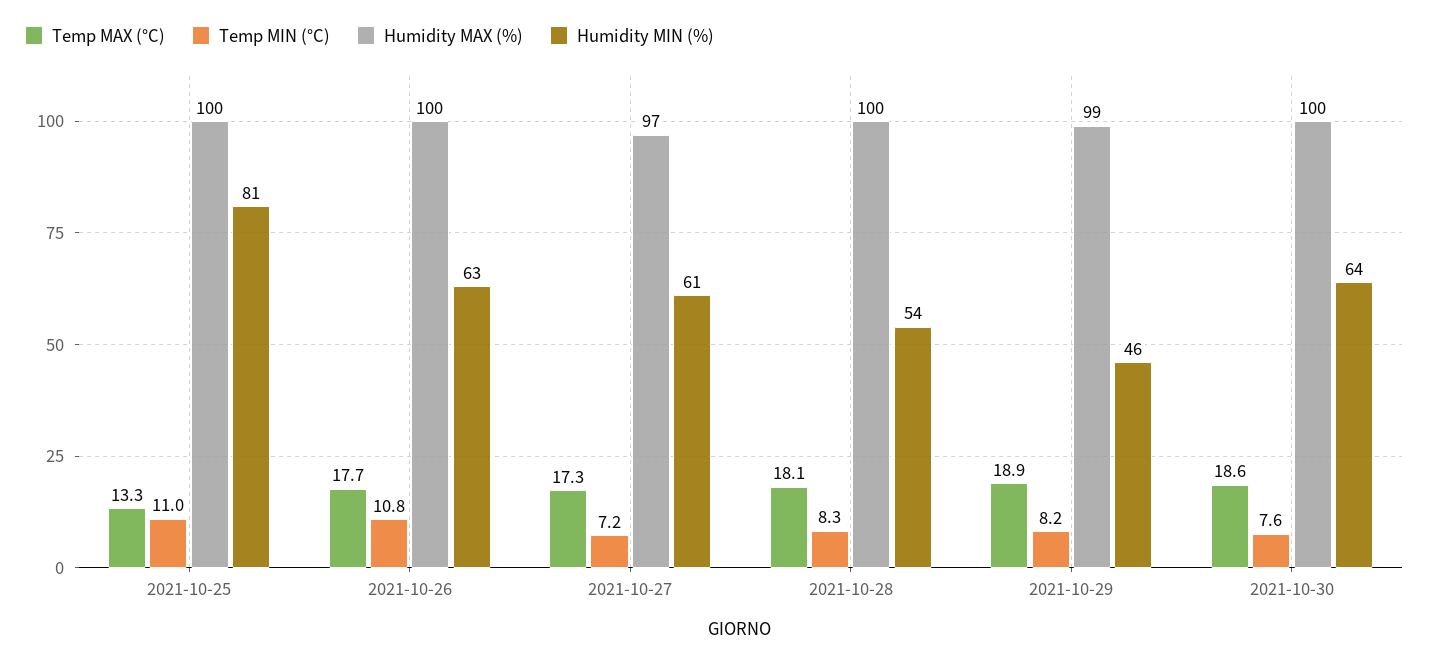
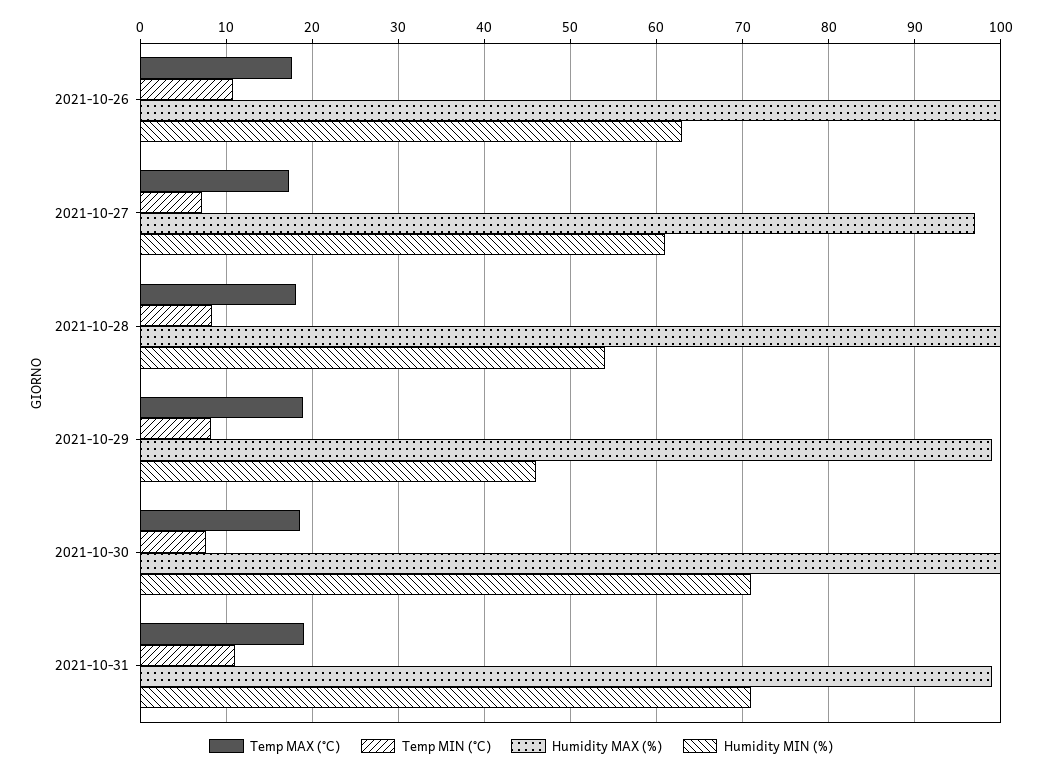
Temp MAX (°C), 2021-10-25: 13.3 -> none
Temp MIN (°C), 2021-10-25: 11 -> none
Humidity MAX (%), 2021-10-25: 100 -> none
Humidity MIN (%), 2021-10-25: 81 -> none
Humidity MIN (%), 2021-10-30: 64 -> 71
Temp MAX (°C), 2021-10-31: none -> 19
Temp MIN (°C), 2021-10-31: none -> 11
Humidity MAX (%), 2021-10-31: none -> 99
Humidity MIN (%), 2021-10-31: none -> 71

